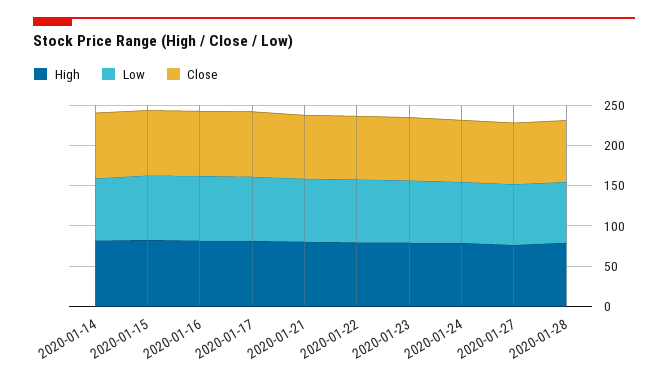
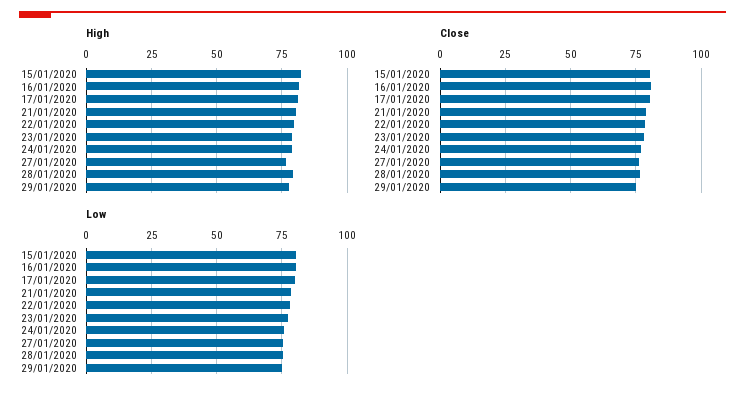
High, 2020-01-14: 80 -> none
Low, 2020-01-14: 80 -> none
Close, 2020-01-14: 80 -> none
High, 29/01/2020: none -> 77.5
Close, 29/01/2020: none -> 75
Low, 29/01/2020: none -> 75

